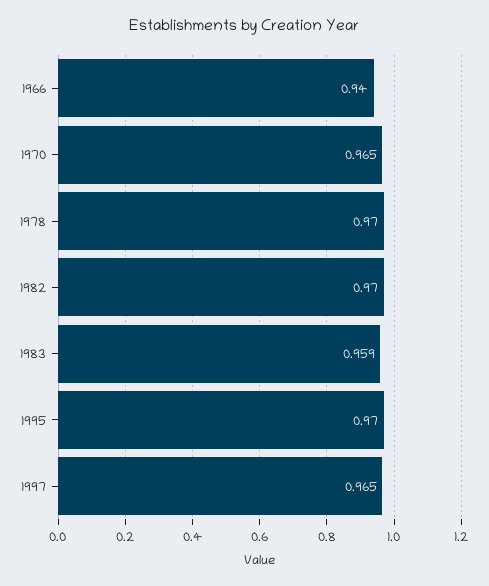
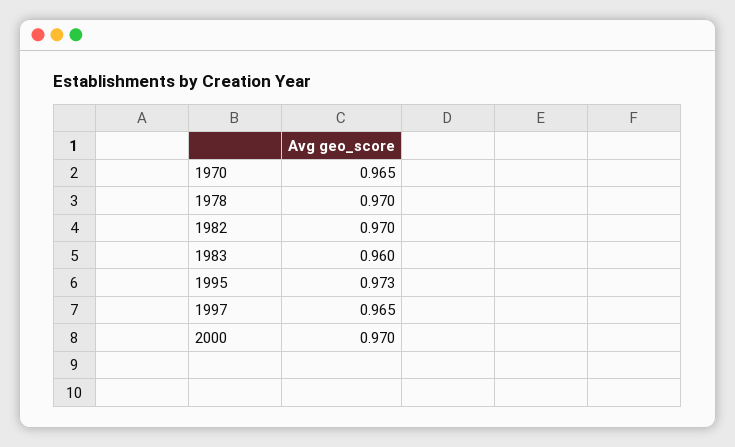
1966: 0.94 -> none
1983: 0.959 -> 0.96
1995: 0.97 -> 0.973
2000: none -> 0.97

